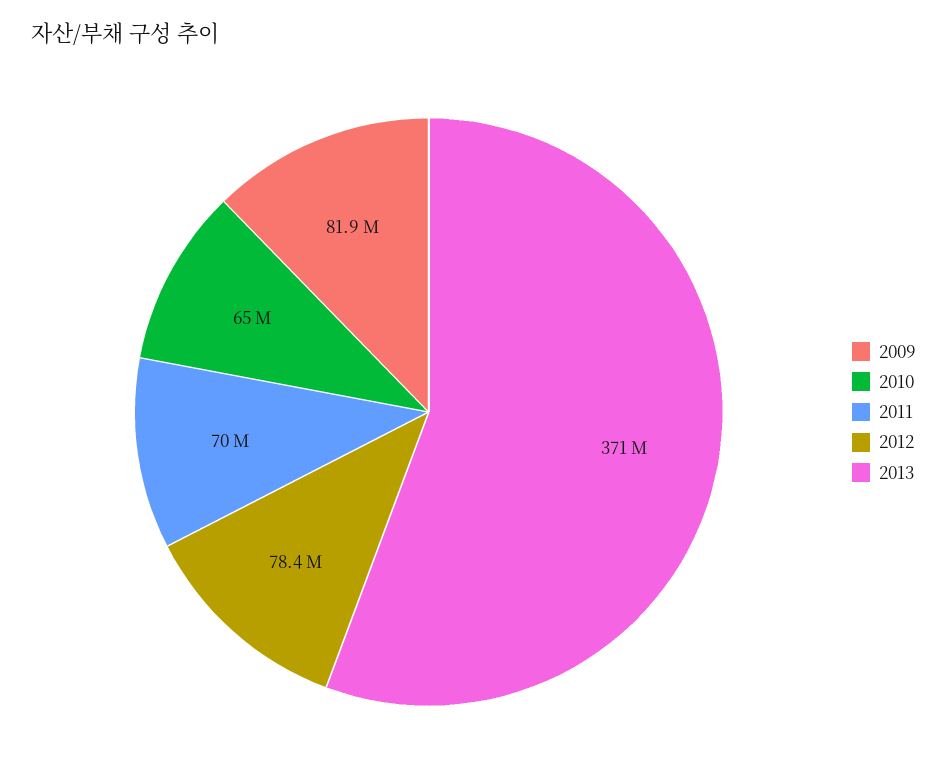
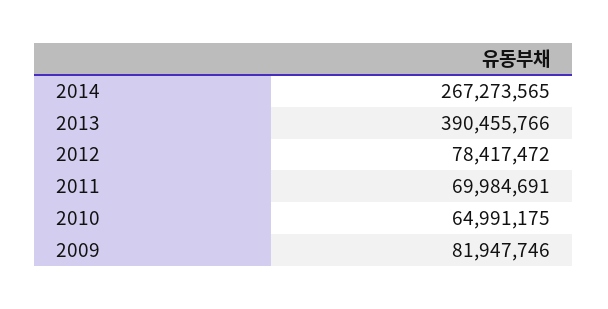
2013: 371000000 -> 390455766
2014: none -> 267273565

